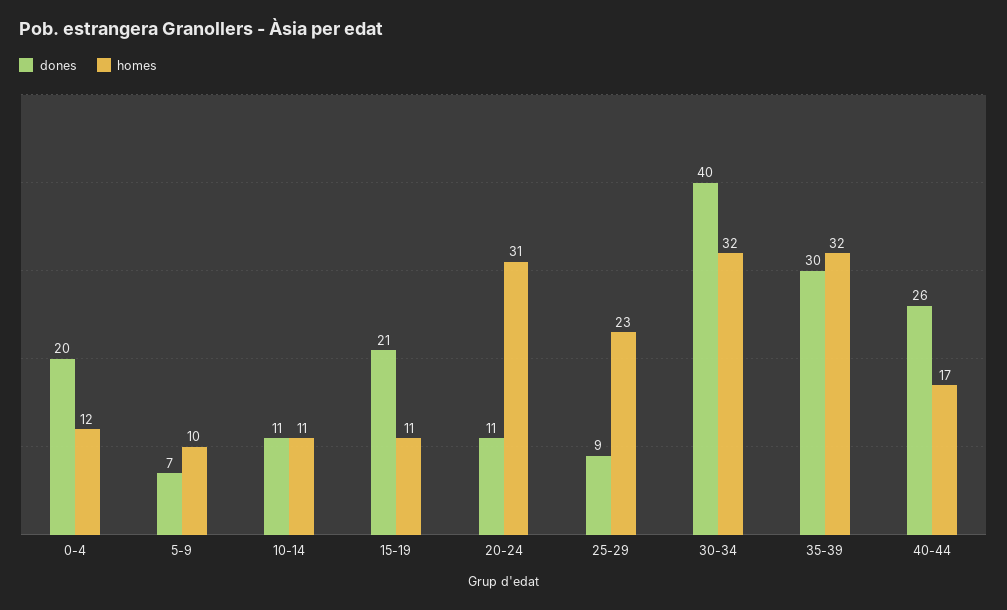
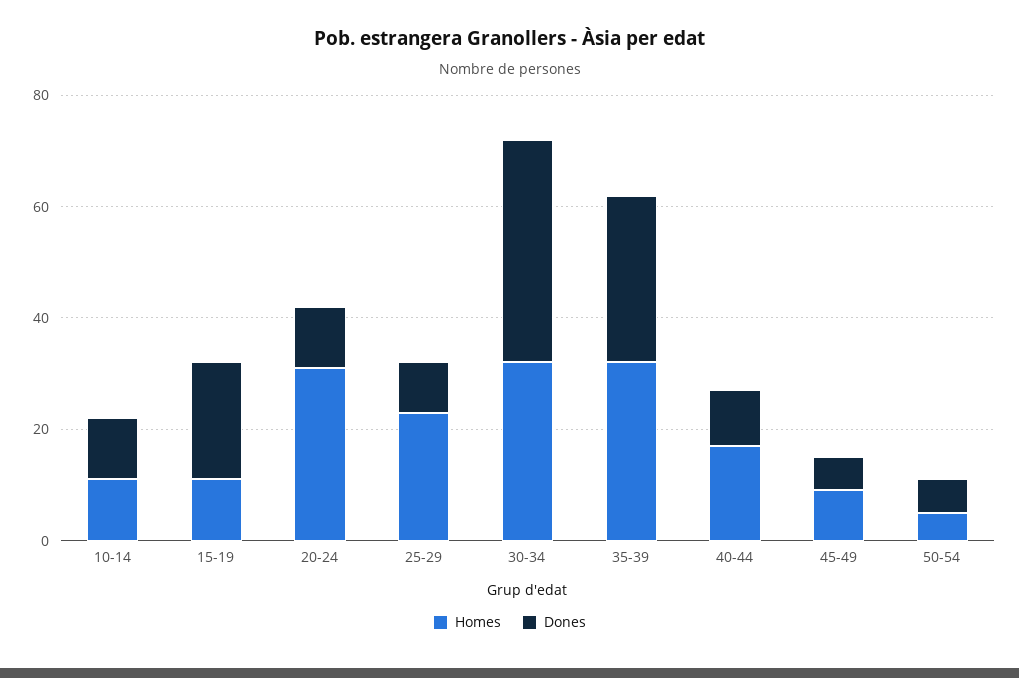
dones, 0-4: 20 -> none
homes, 0-4: 12 -> none
dones, 5-9: 7 -> none
homes, 5-9: 10 -> none
dones, 40-44: 26 -> 10
homes, 45-49: none -> 10
dones, 45-49: none -> 5
homes, 50-54: none -> 5
dones, 50-54: none -> 5

